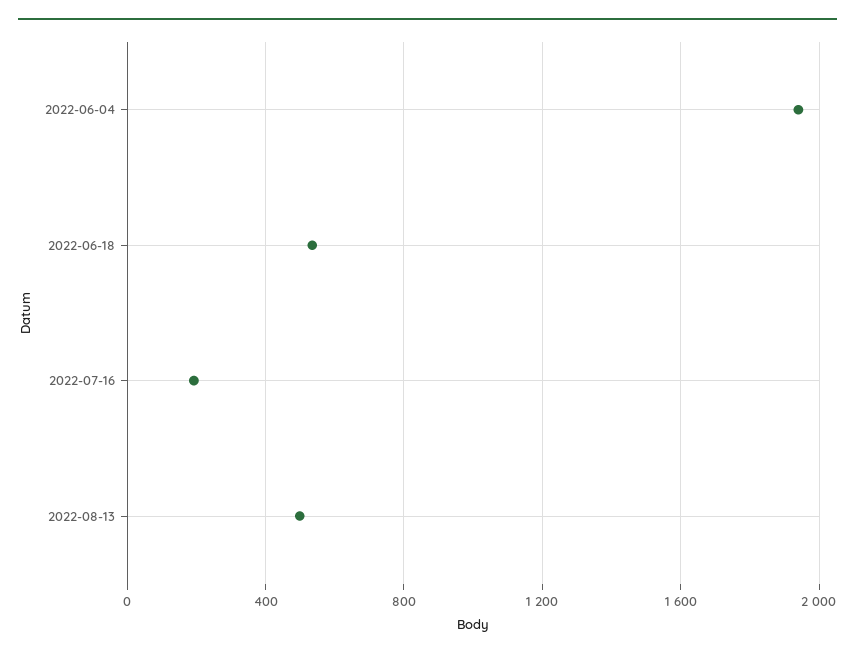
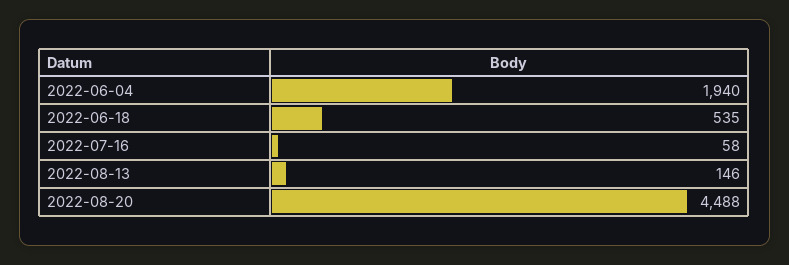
2022-07-16: 200 -> 58
2022-08-13: 500 -> 146
2022-08-20: none -> 4488

